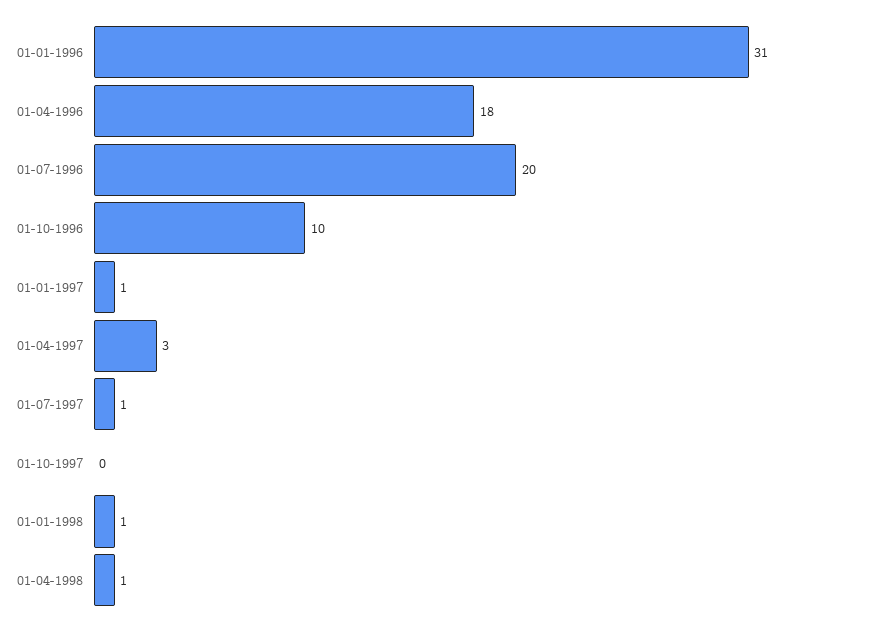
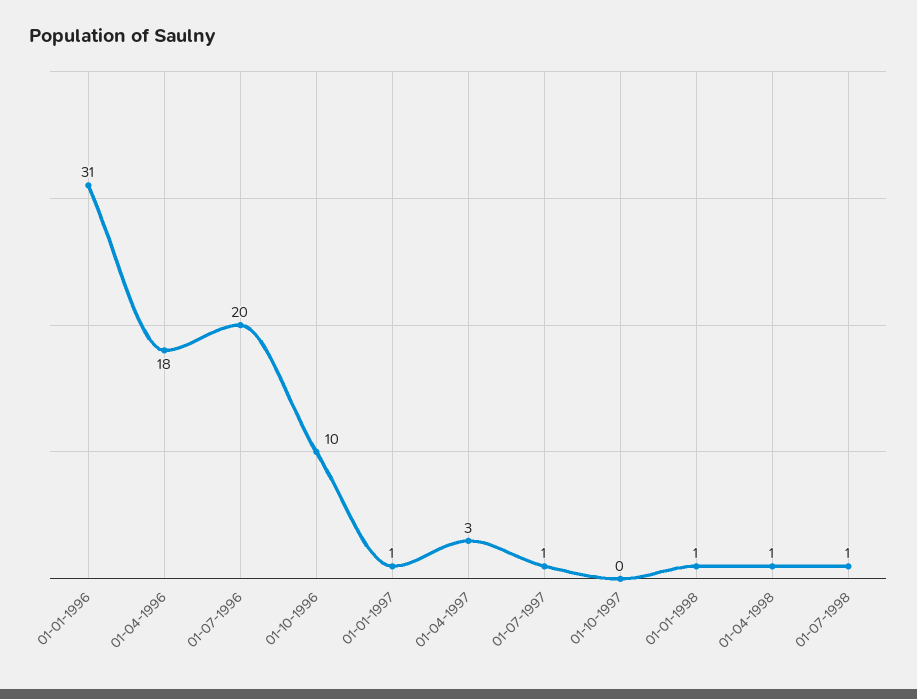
01-07-1998: none -> 1

